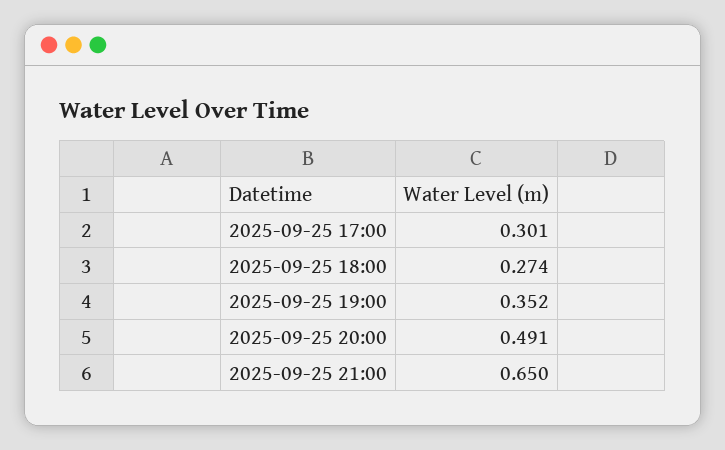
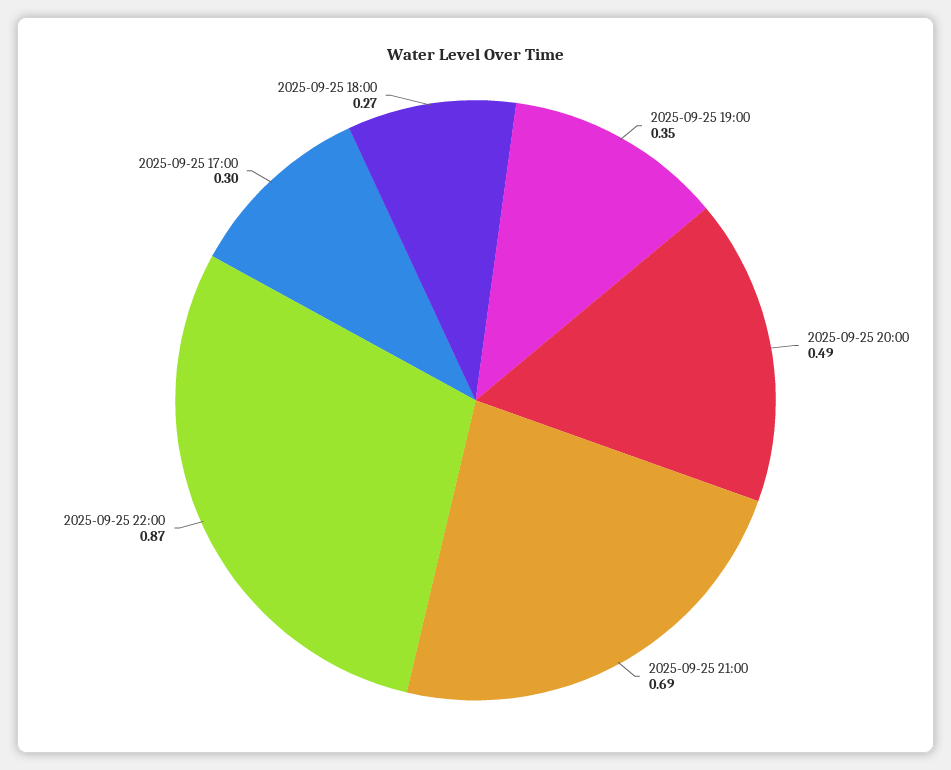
2025-09-25 21:00: 0.65 -> 0.69
2025-09-25 22:00: none -> 0.87

